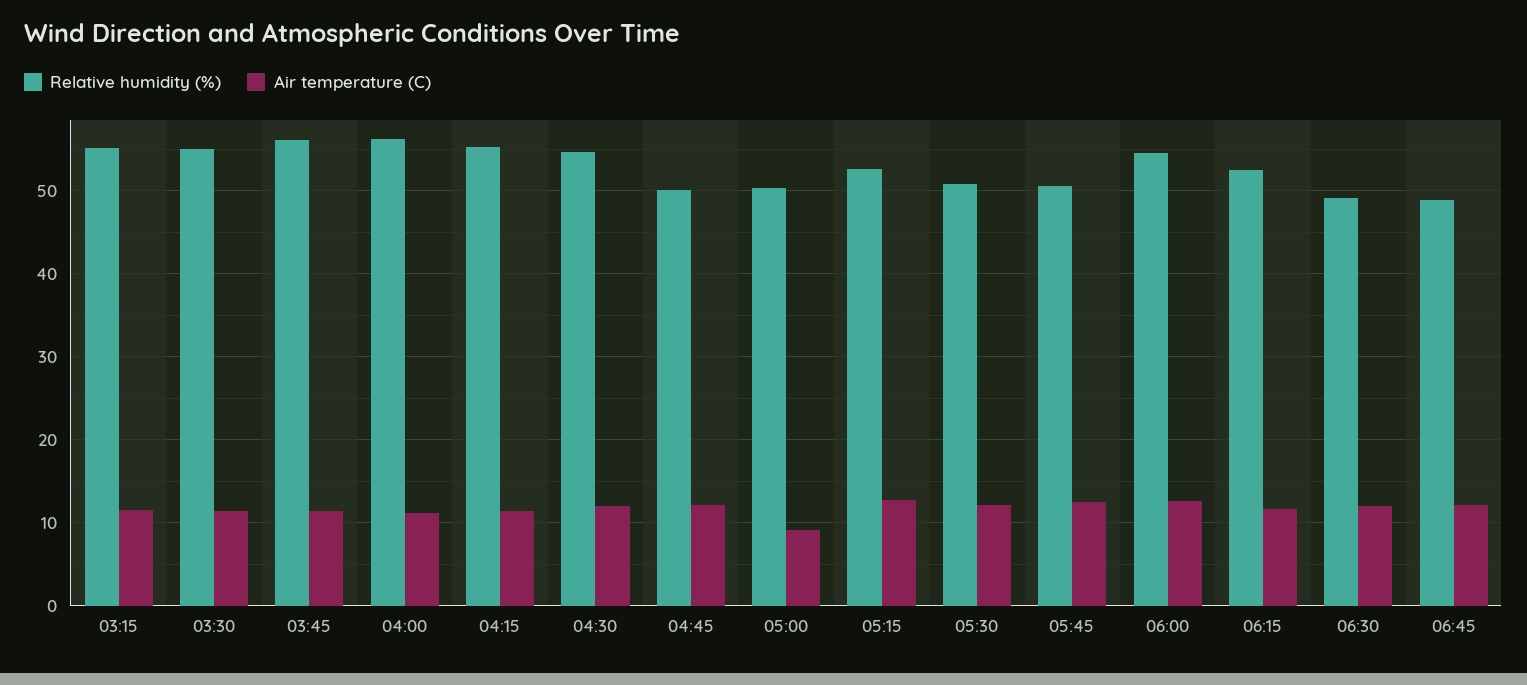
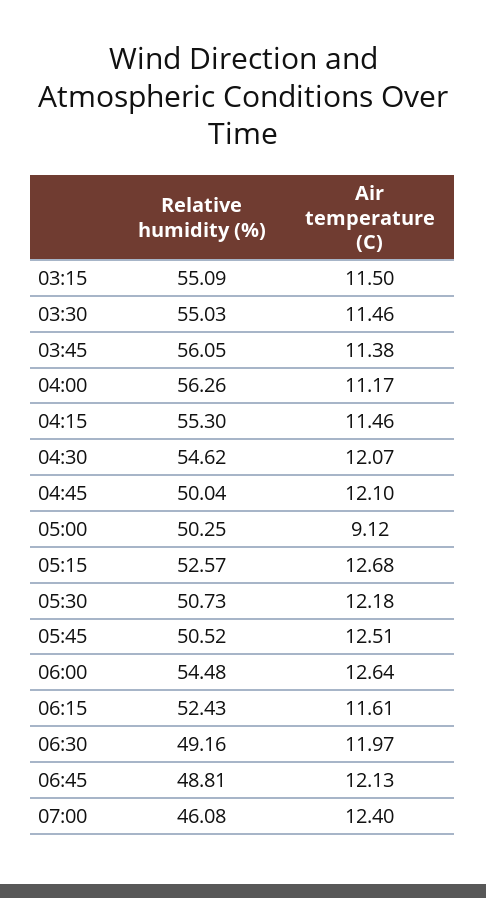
Relative humidity (%), 07:00: none -> 46.08
Air temperature (C), 07:00: none -> 12.4

